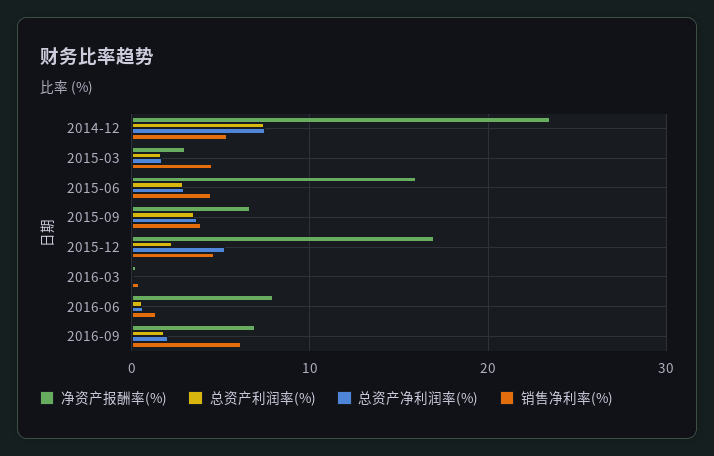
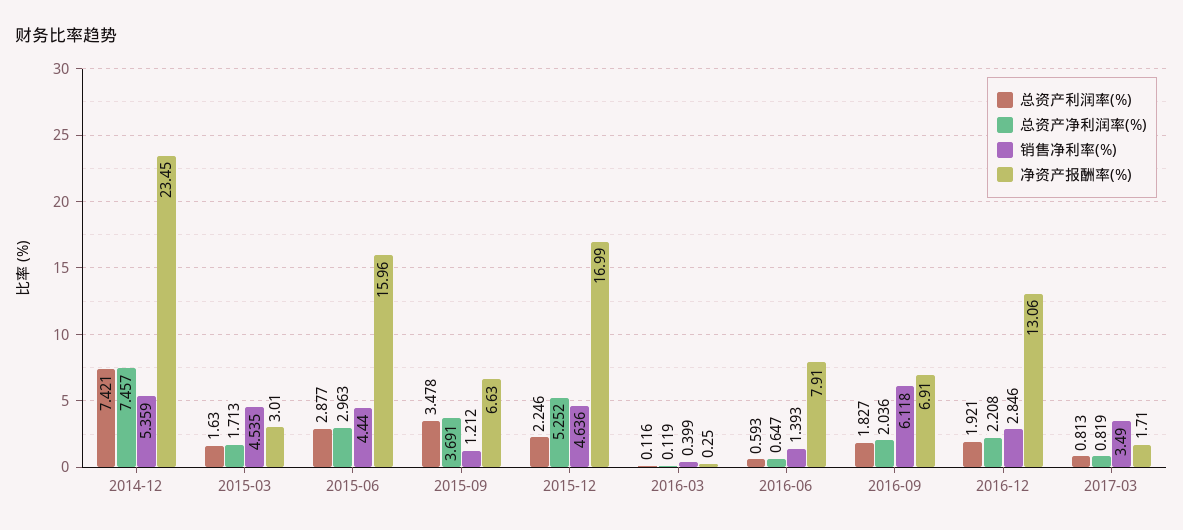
销售净利率(%), 2015-09: 4 -> 1.212
总资产利润率(%), 2016-12: none -> 1.921
总资产净利润率(%), 2016-12: none -> 2.208
销售净利率(%), 2016-12: none -> 2.846
净资产报酬率(%), 2016-12: none -> 13.06
总资产利润率(%), 2017-03: none -> 0.813
总资产净利润率(%), 2017-03: none -> 0.819
销售净利率(%), 2017-03: none -> 3.49
净资产报酬率(%), 2017-03: none -> 1.71

